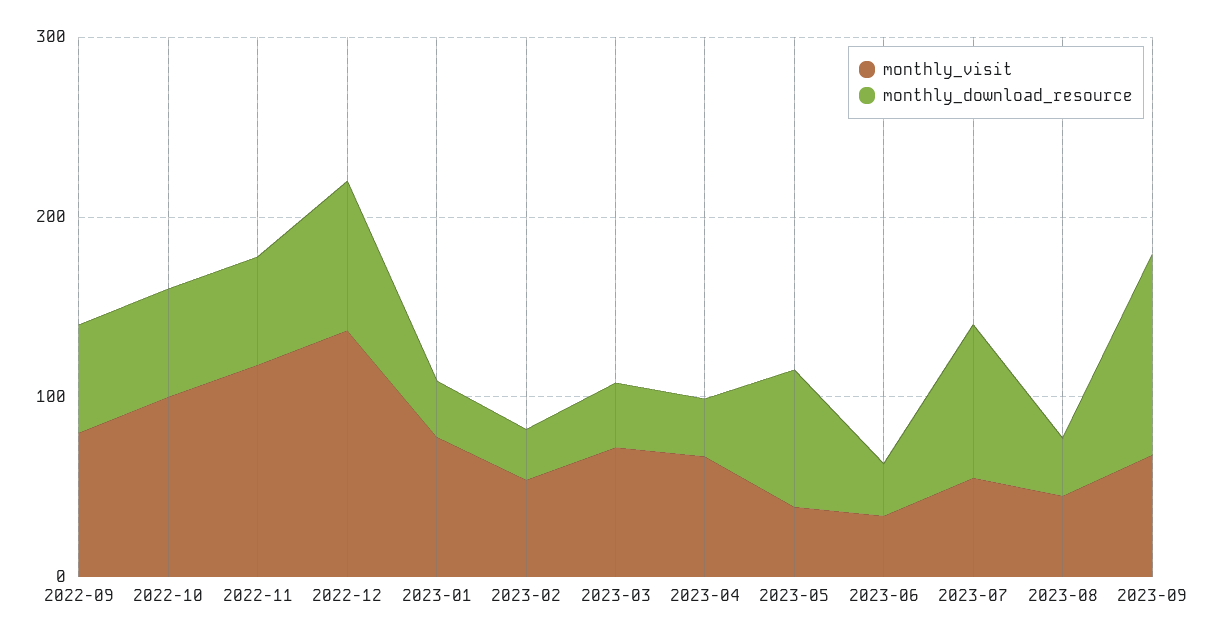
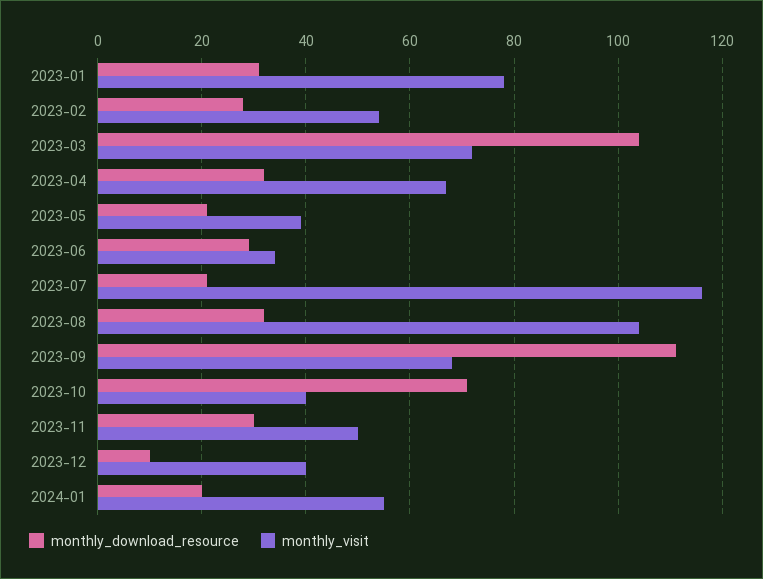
monthly_visit, 2022-09: 80 -> none
monthly_download_resource, 2022-09: 60 -> none
monthly_visit, 2022-10: 100 -> none
monthly_download_resource, 2022-10: 60 -> none
monthly_visit, 2022-11: 120 -> none
monthly_download_resource, 2022-11: 60 -> none
monthly_visit, 2022-12: 140 -> none
monthly_download_resource, 2022-12: 80 -> none
monthly_download_resource, 2023-03: 40 -> 105
monthly_download_resource, 2023-05: 80 -> 20
monthly_visit, 2023-07: 60 -> 115
monthly_download_resource, 2023-07: 80 -> 20
monthly_visit, 2023-08: 40 -> 105
monthly_download_resource, 2023-10: none -> 70
monthly_visit, 2023-10: none -> 40
monthly_download_resource, 2023-11: none -> 30
monthly_visit, 2023-11: none -> 50
monthly_download_resource, 2023-12: none -> 10
monthly_visit, 2023-12: none -> 40
monthly_download_resource, 2024-01: none -> 20
monthly_visit, 2024-01: none -> 55

